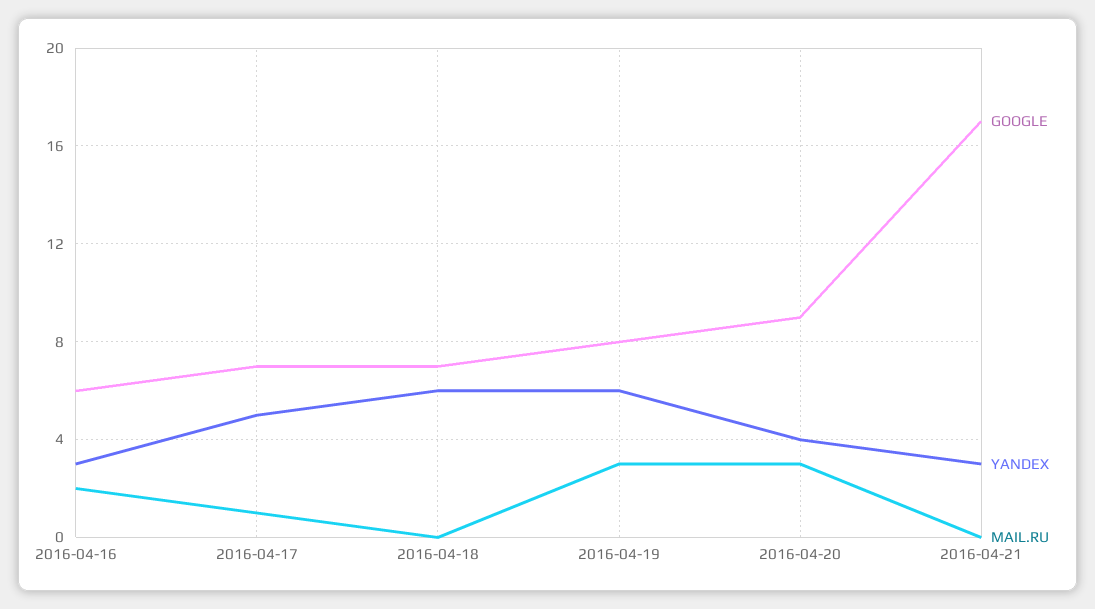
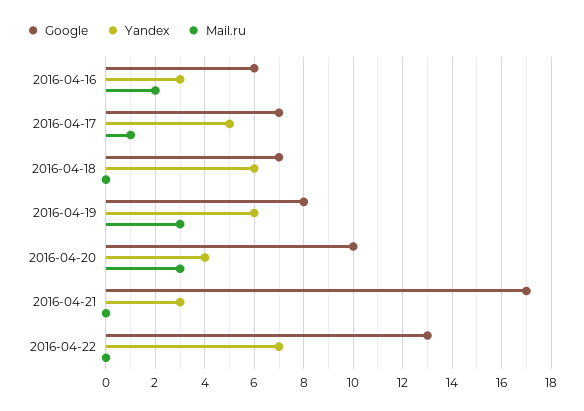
GOOGLE, 2016-04-20: 9 -> 10
GOOGLE, 2016-04-22: none -> 13
YANDEX, 2016-04-22: none -> 7
MAIL.RU, 2016-04-22: none -> 0

